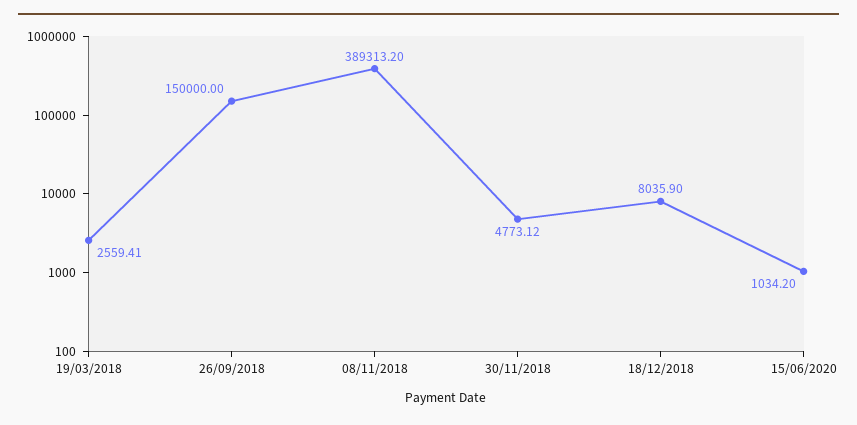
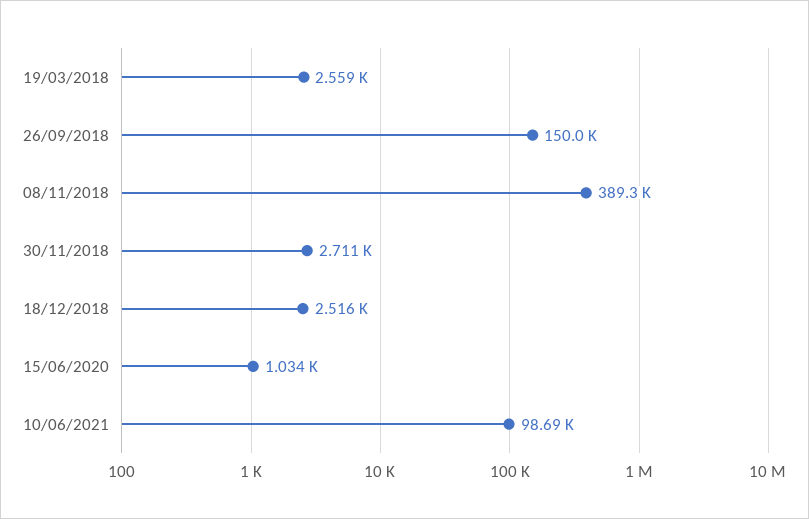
30/11/2018: 4773.12 -> 2711
18/12/2018: 8035.9 -> 2516
10/06/2021: none -> 98690

